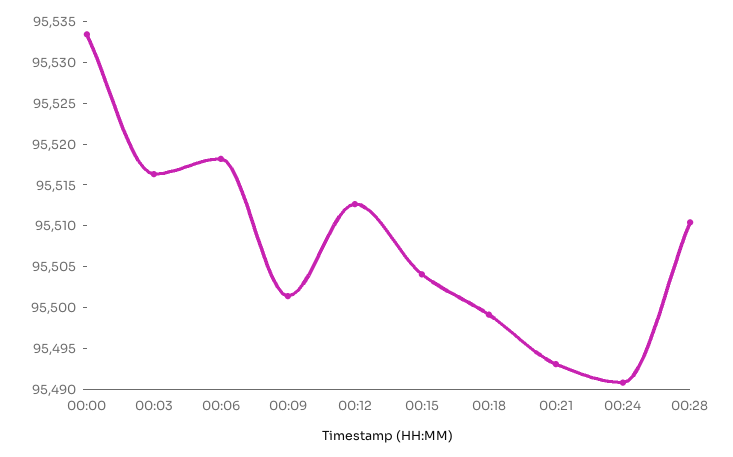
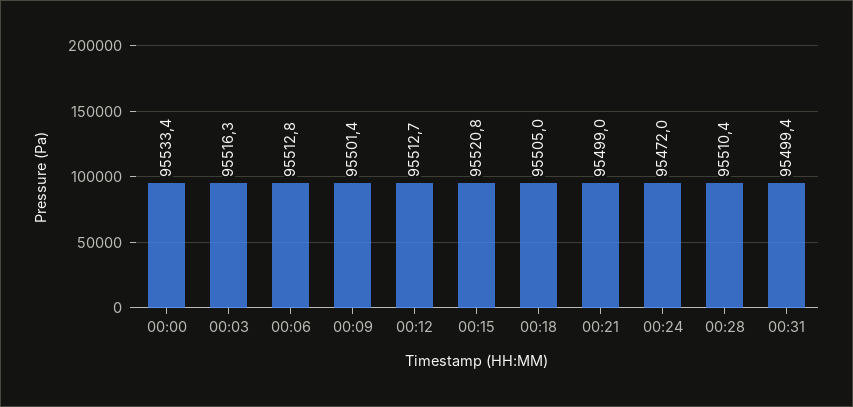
00:06: 95518 -> 95512.8
00:15: 95504 -> 95520.8
00:18: 95499 -> 95505
00:21: 95493 -> 95499
00:24: 95491 -> 95472
00:31: none -> 95499.4

